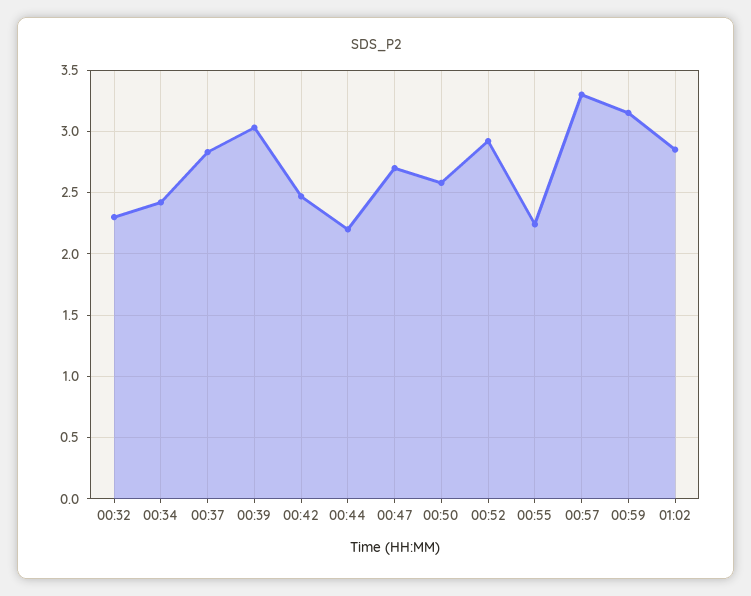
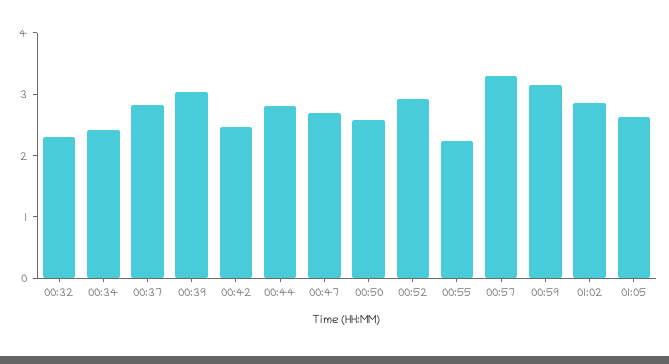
00:44: 2.2 -> 2.8
01:05: none -> 2.6

